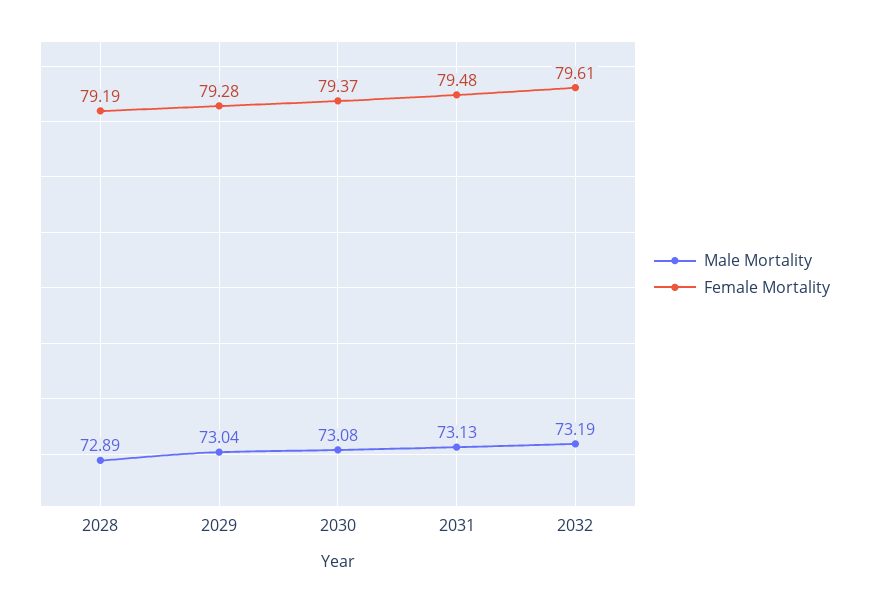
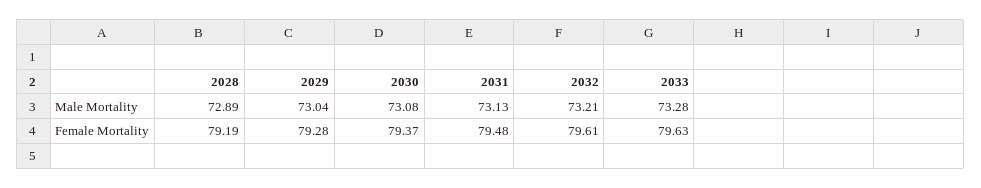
Male Mortality, 2032: 73.19 -> 73.21
Male Mortality, 2033: none -> 73.28
Female Mortality, 2033: none -> 79.63

